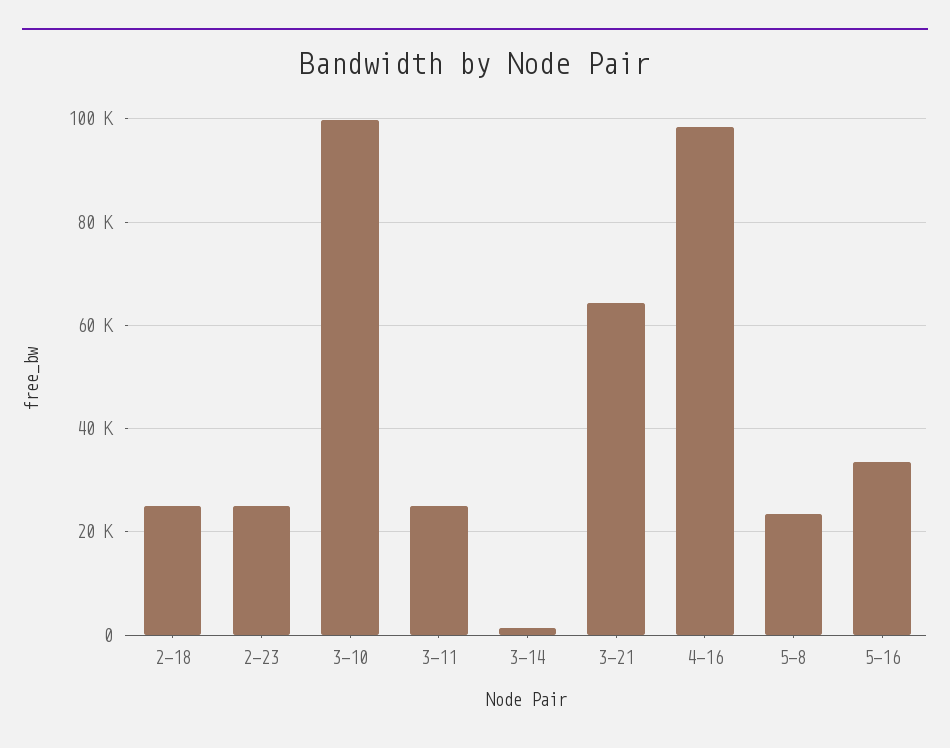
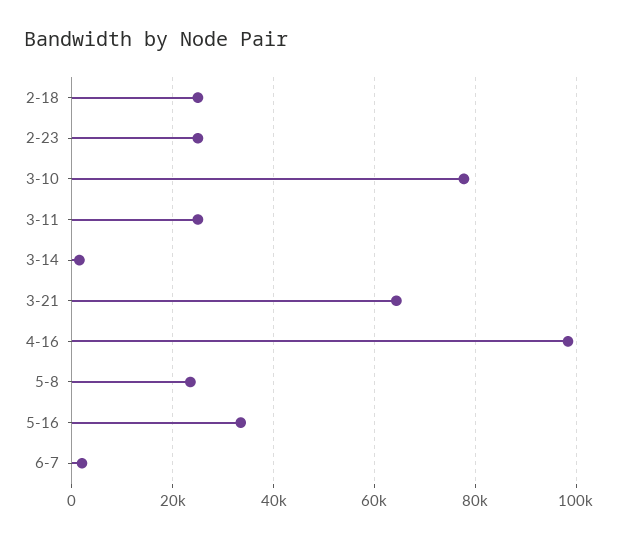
3-10: 100000 -> 78000
6-7: none -> 2000

